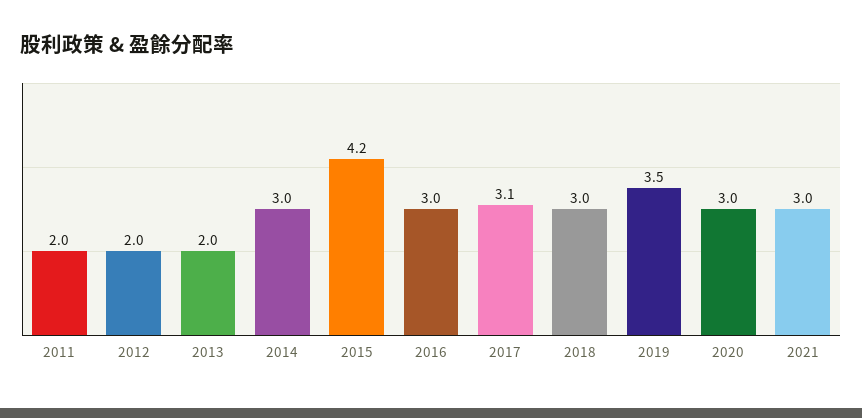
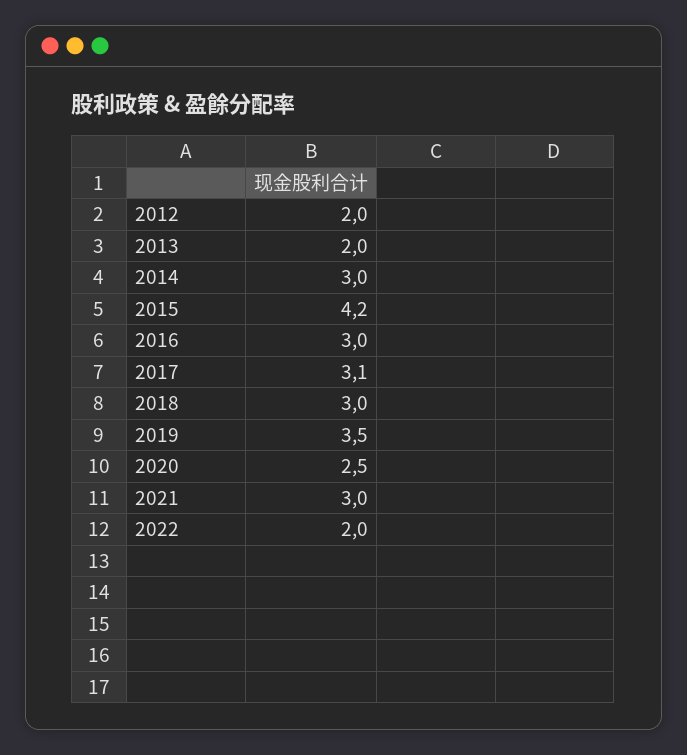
2011: 2 -> none
2020: 3 -> 2.5
2022: none -> 2

